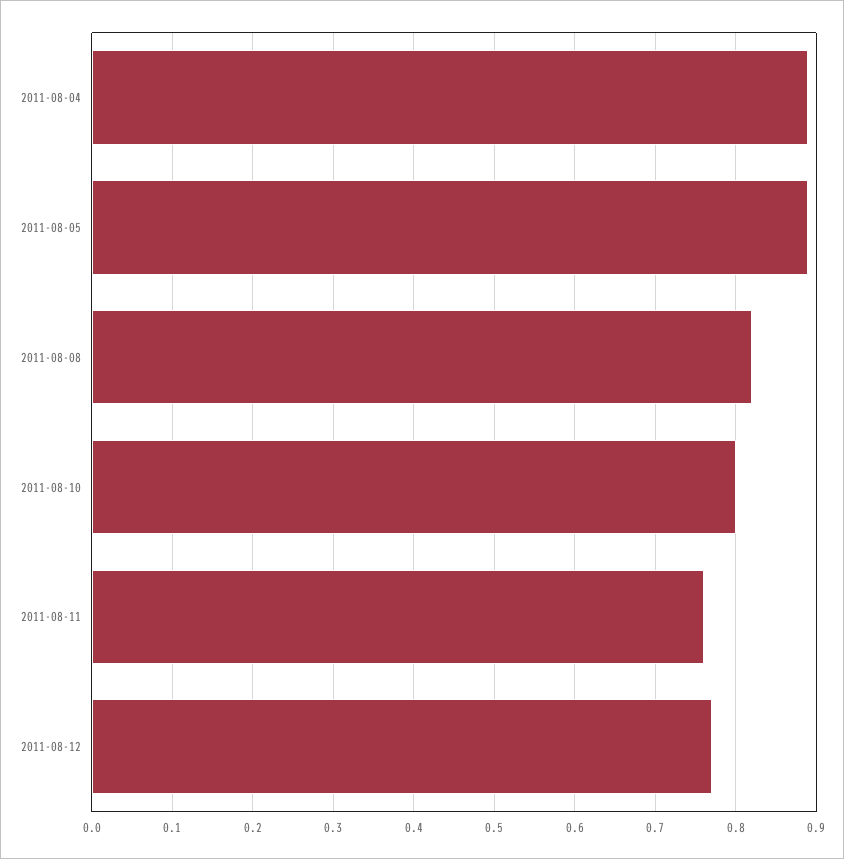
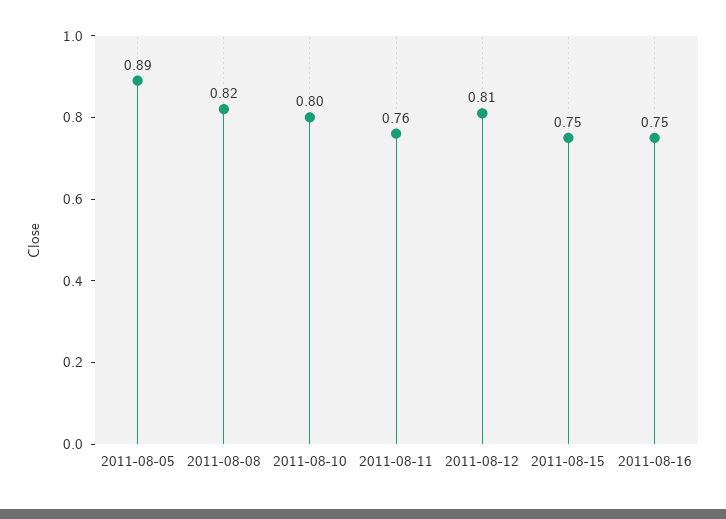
2011-08-04: 0.89 -> none
2011-08-12: 0.77 -> 0.81
2011-08-15: none -> 0.75
2011-08-16: none -> 0.75

